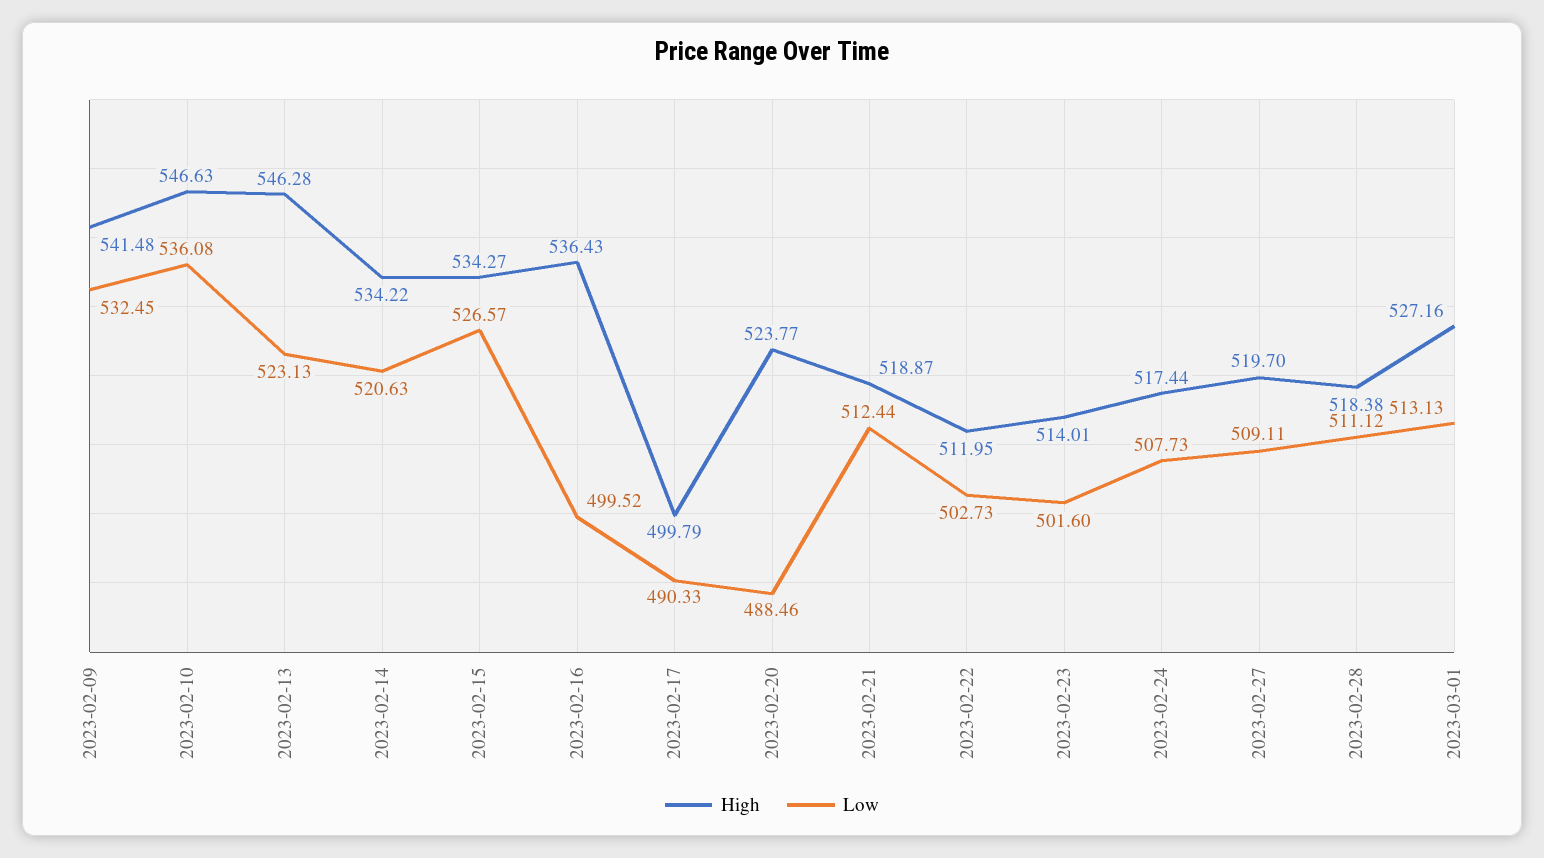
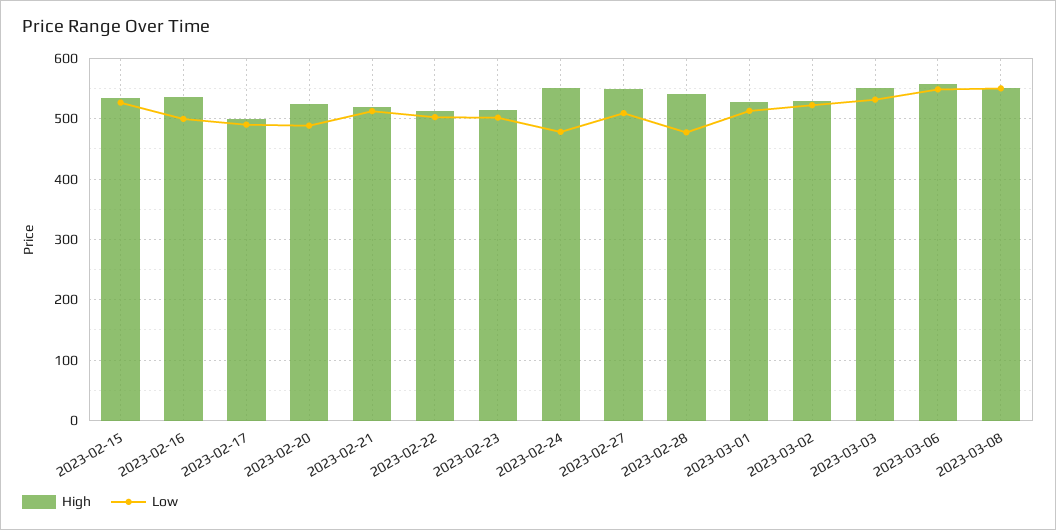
High, 2023-02-09: 541.48 -> none
Low, 2023-02-09: 532.45 -> none
High, 2023-02-10: 546.63 -> none
Low, 2023-02-10: 536.08 -> none
High, 2023-02-13: 546.28 -> none
Low, 2023-02-13: 523.13 -> none
High, 2023-02-14: 534.22 -> none
Low, 2023-02-14: 520.63 -> none
High, 2023-02-24: 517.44 -> 550
Low, 2023-02-24: 507.73 -> 480
High, 2023-02-27: 519.7 -> 550
High, 2023-02-28: 518.38 -> 540
Low, 2023-02-28: 511.12 -> 480
High, 2023-03-02: none -> 530
Low, 2023-03-02: none -> 520
High, 2023-03-03: none -> 550
Low, 2023-03-03: none -> 530
High, 2023-03-06: none -> 560
Low, 2023-03-06: none -> 550
High, 2023-03-08: none -> 550
Low, 2023-03-08: none -> 550

